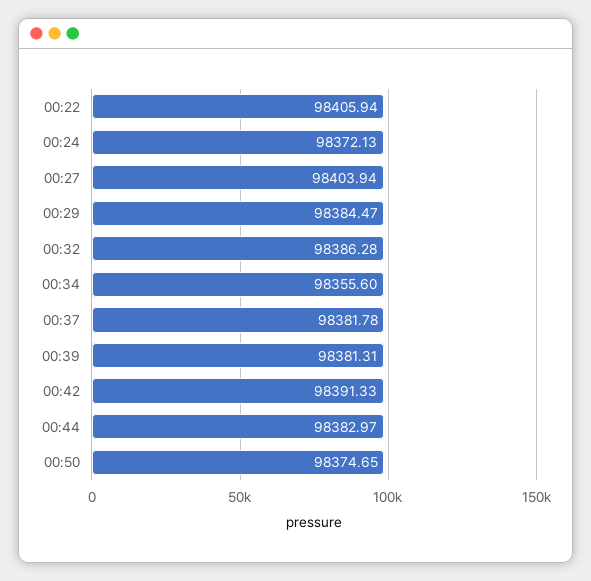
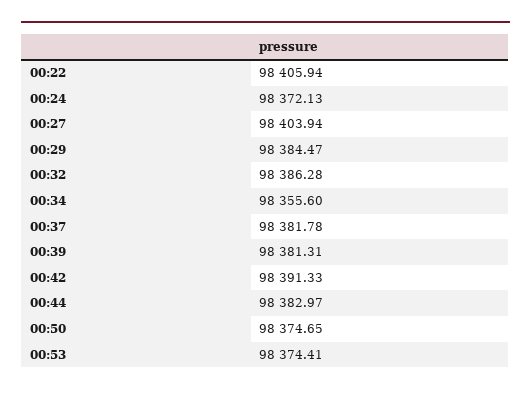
00:53: none -> 98374.41

